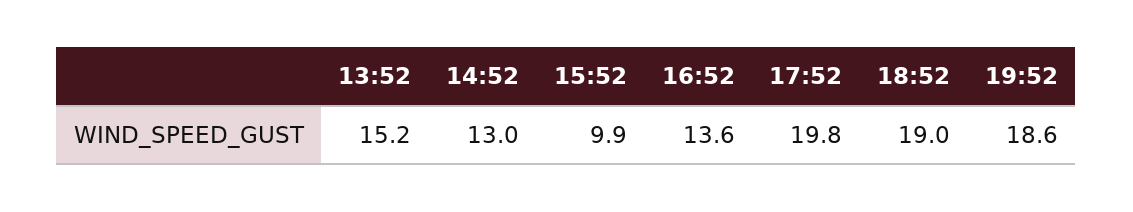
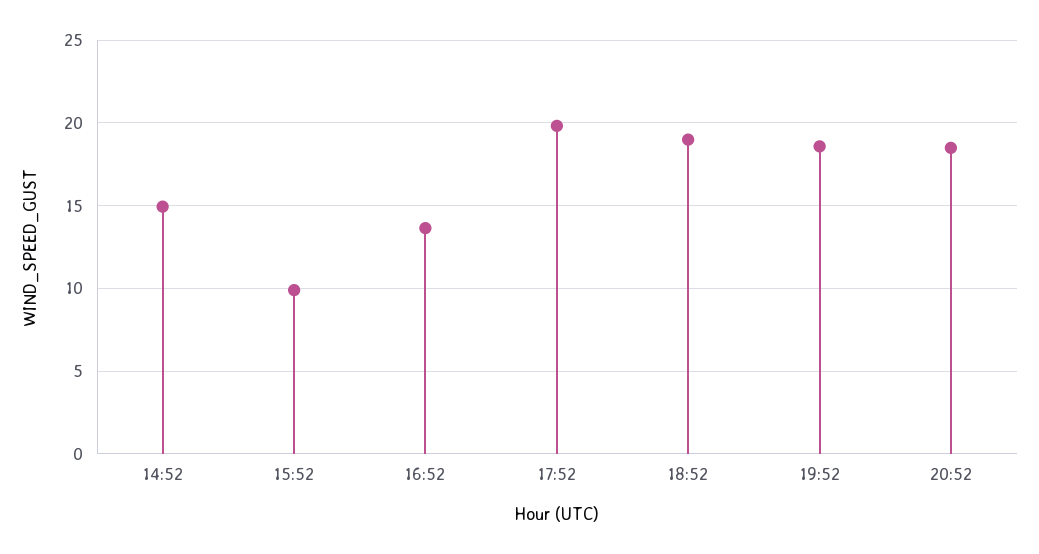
13:52: 15.2 -> none
14:52: 13 -> 15
20:52: none -> 18.5

